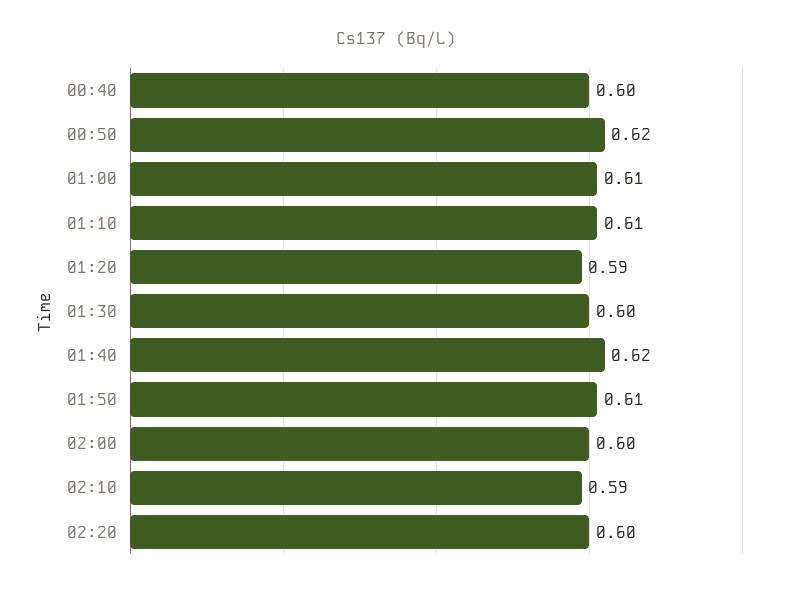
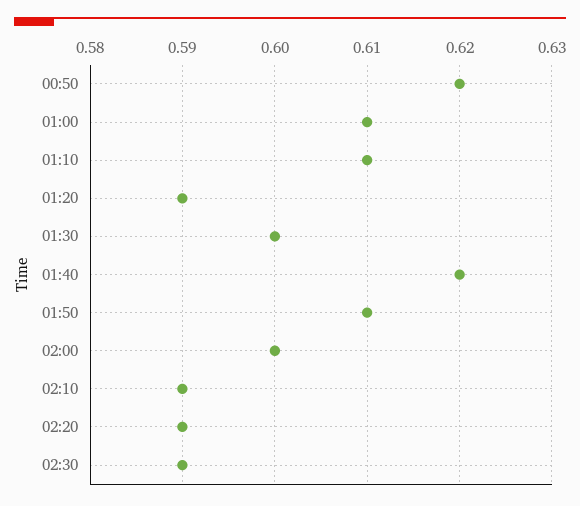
00:40: 0.6 -> none
02:20: 0.6 -> 0.59
02:30: none -> 0.59

